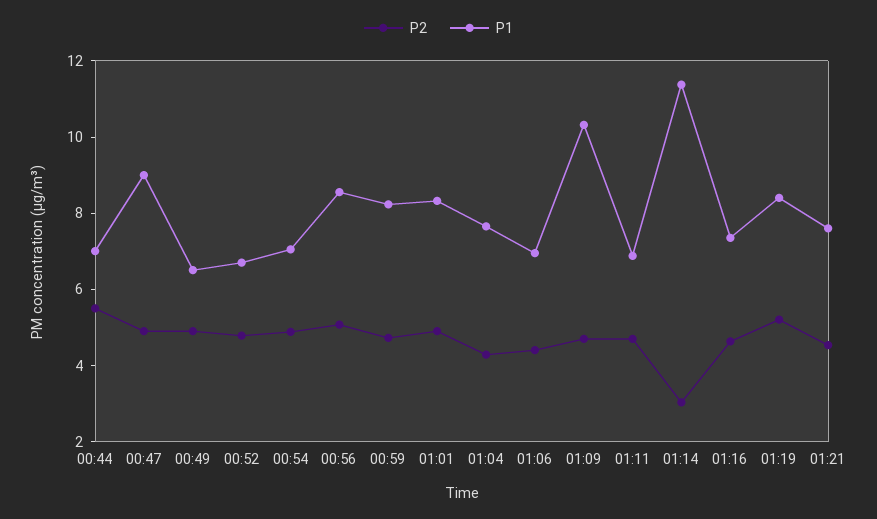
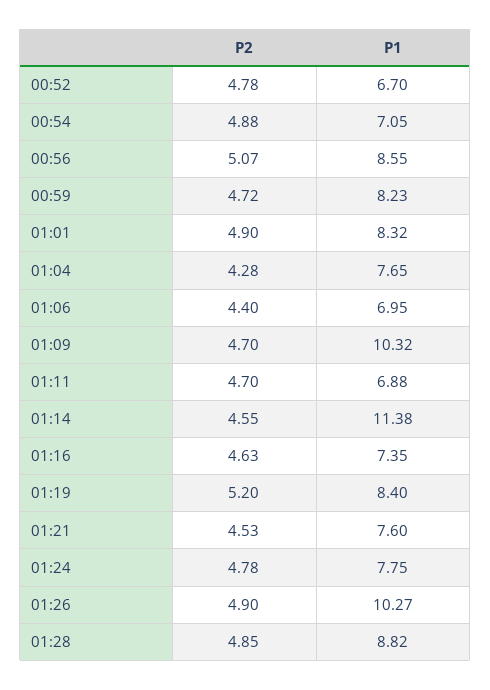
P2, 00:44: 5.5 -> none
P1, 00:44: 7 -> none
P2, 00:47: 5 -> none
P1, 00:47: 9 -> none
P2, 00:49: 5 -> none
P1, 00:49: 6.5 -> none
P2, 01:14: 3 -> 4.55
P2, 01:24: none -> 4.78
P1, 01:24: none -> 7.75
P2, 01:26: none -> 4.9
P1, 01:26: none -> 10.27
P2, 01:28: none -> 4.85
P1, 01:28: none -> 8.82

